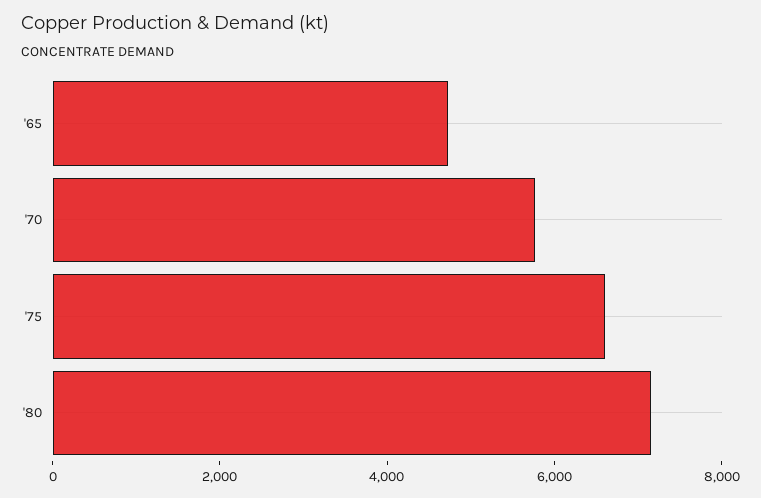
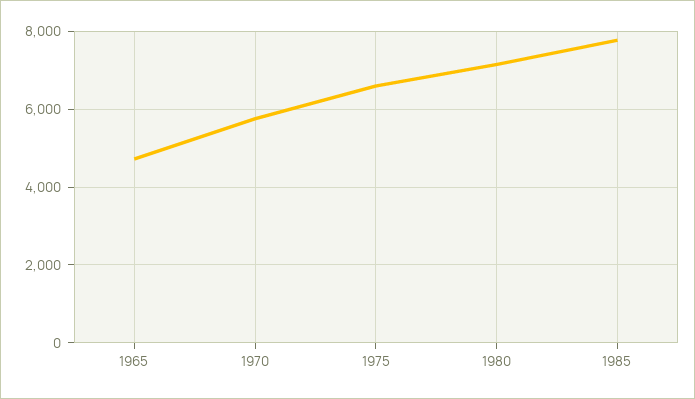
1985: none -> 7800

